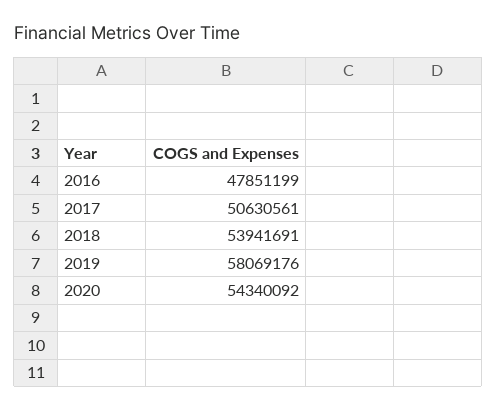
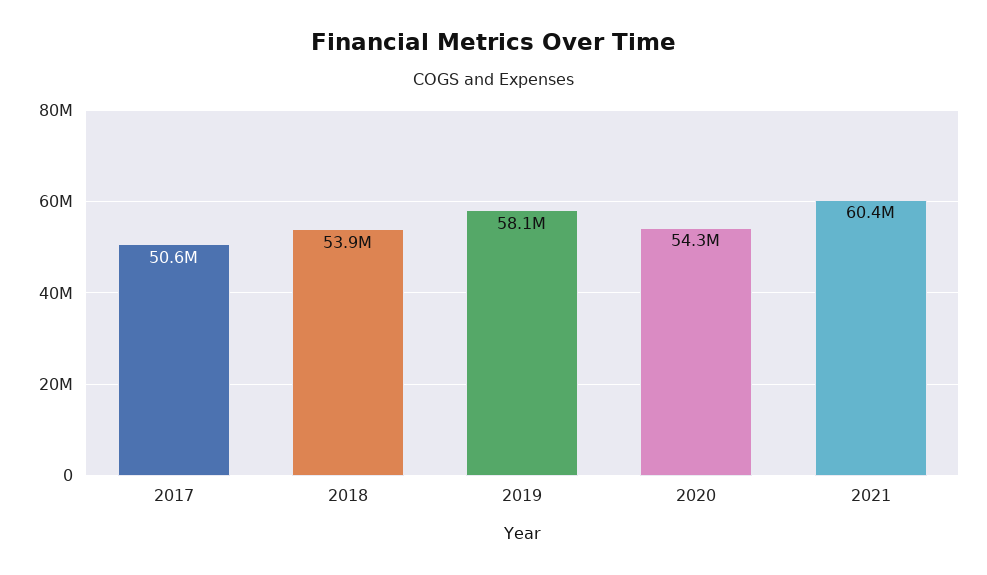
2016: 47851199 -> none
2021: none -> 60400000

